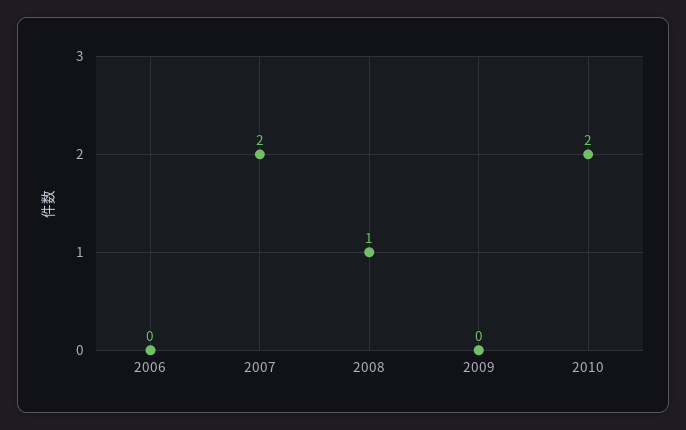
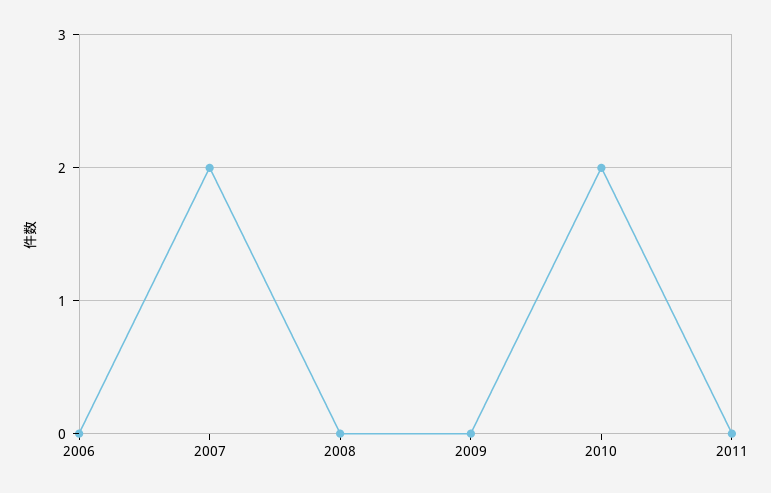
2008: 1 -> 0
2011: none -> 0

